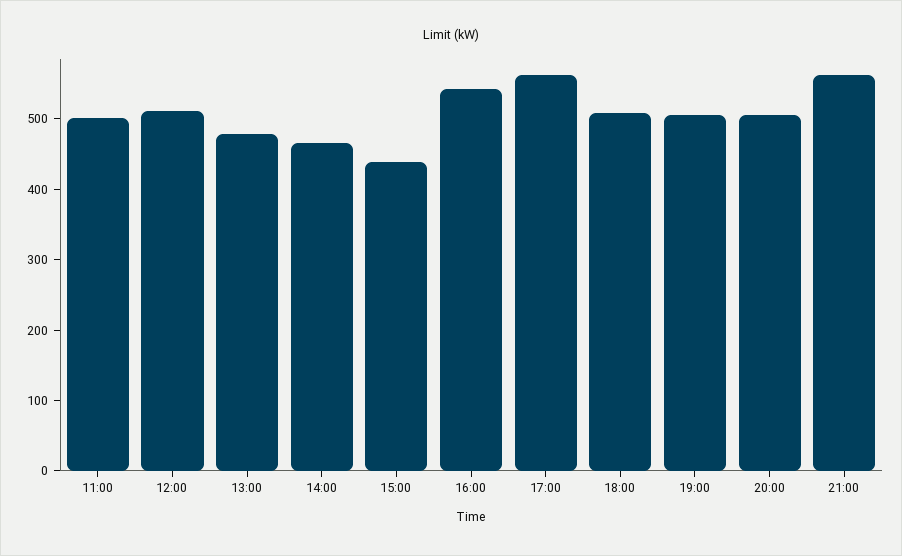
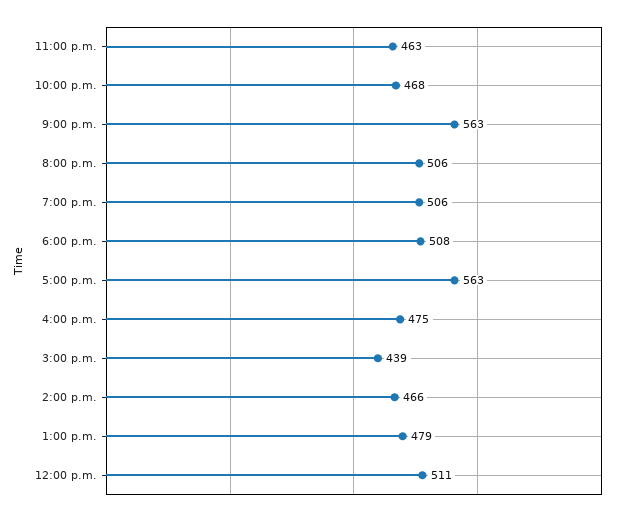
11:00: 500 -> none
16:00: 540 -> 475
11:00 p.m.: none -> 463
10:00 p.m.: none -> 468

